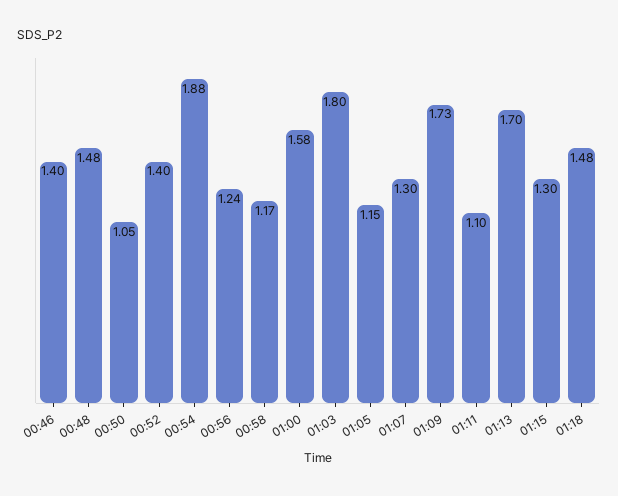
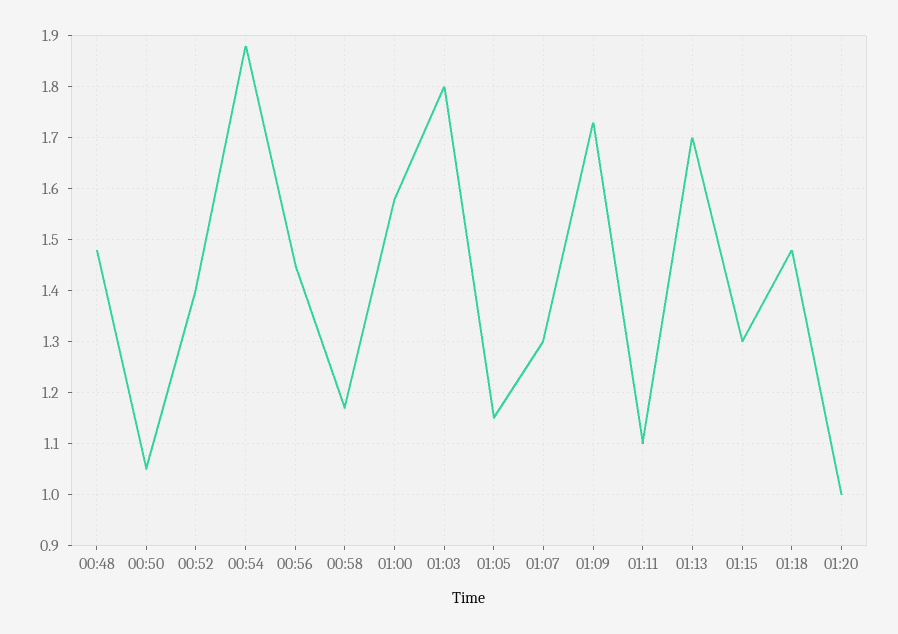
00:46: 1.4 -> none
00:56: 1.24 -> 1.45
01:20: none -> 1

